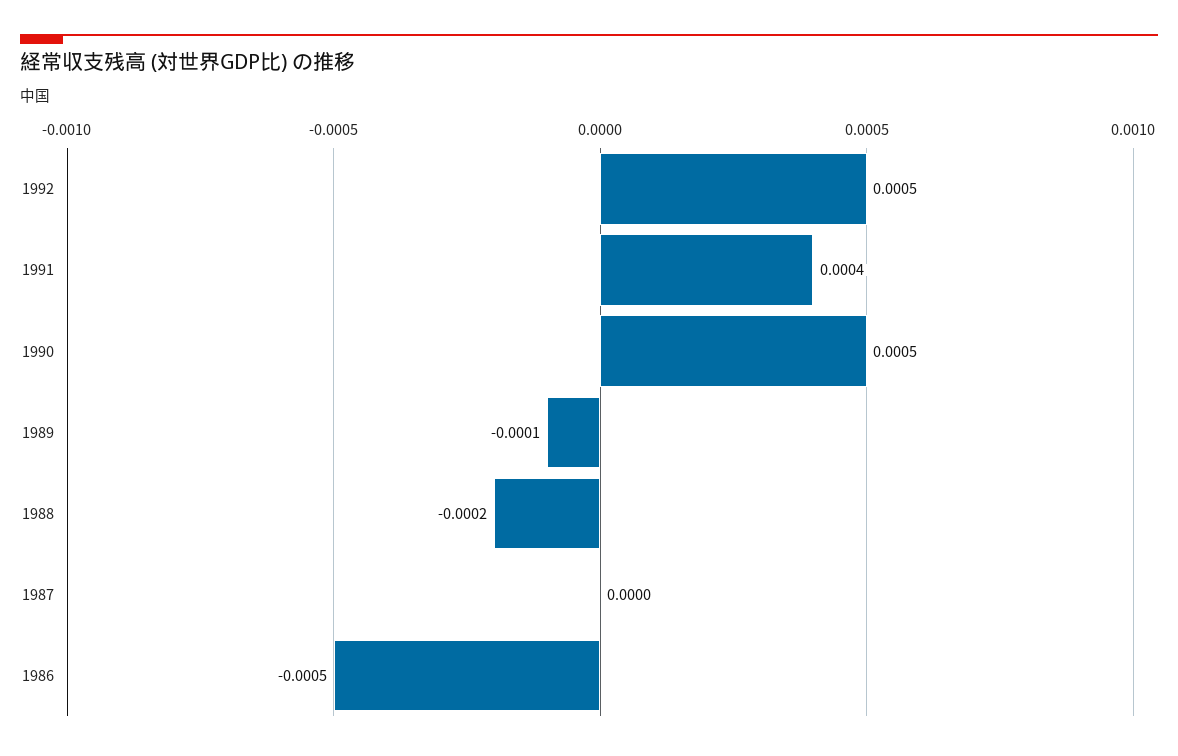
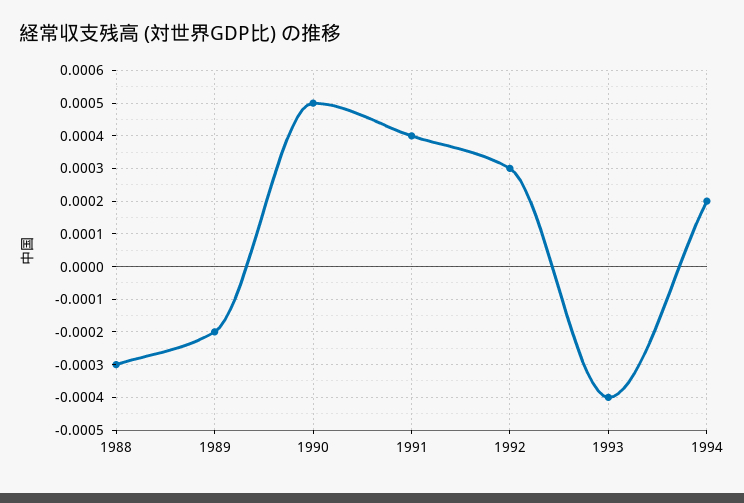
1992: 0.0005 -> 0.0003
1989: -0.0001 -> -0.0002
1988: -0.0002 -> -0.0003
1987: 0 -> none
1986: -0.0005 -> none
1993: none -> -0.0004
1994: none -> 0.0002

